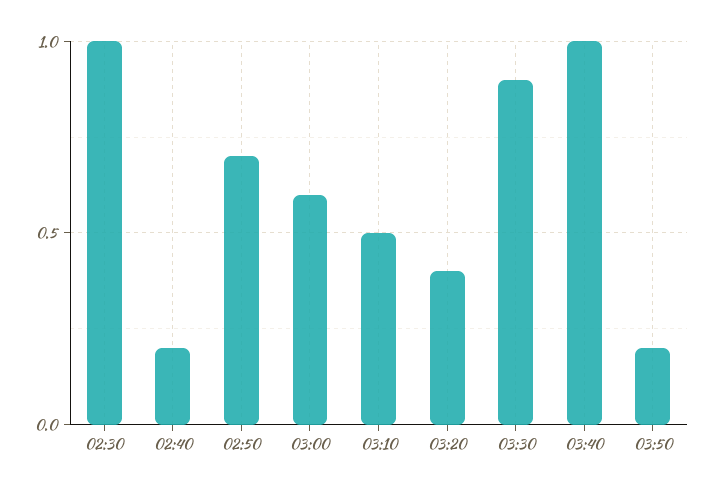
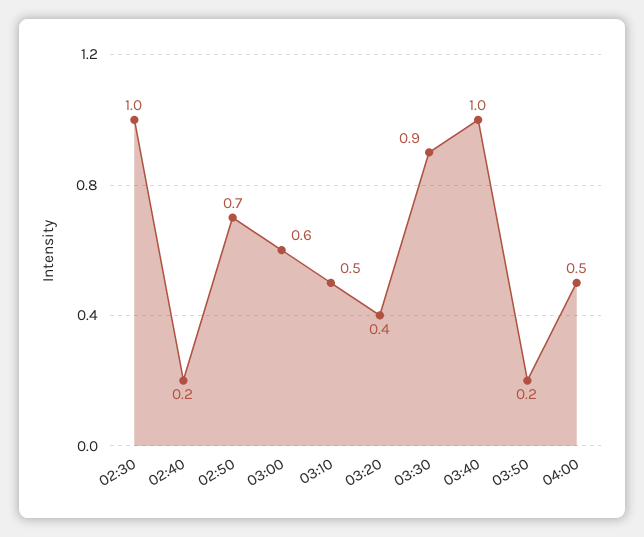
04:00: none -> 0.5

